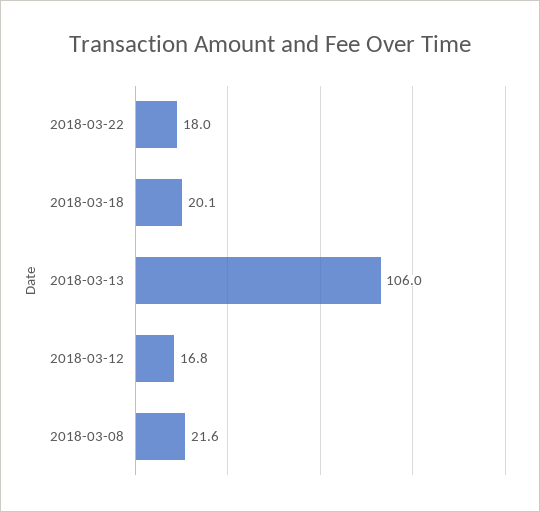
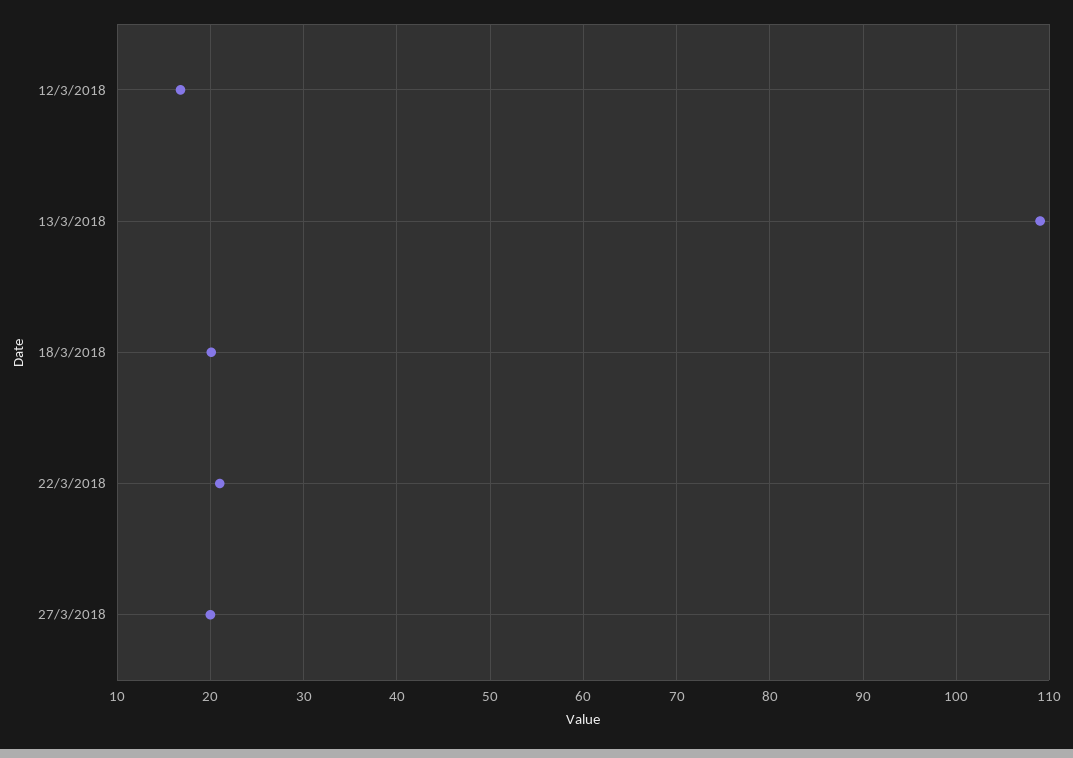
2018-03-22: 18 -> 21
2018-03-13: 106 -> 109
2018-03-08: 21.6 -> none
27/3/2018: none -> 20

